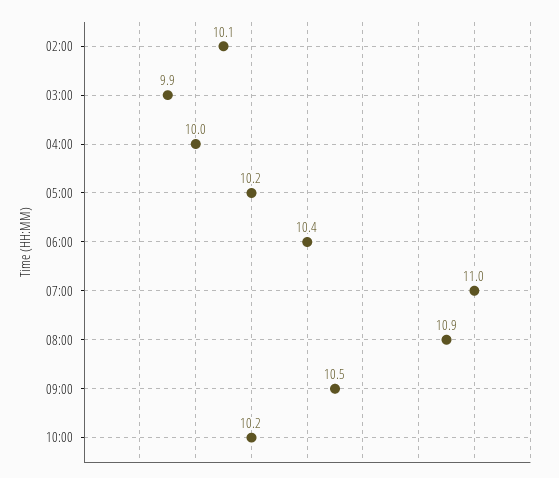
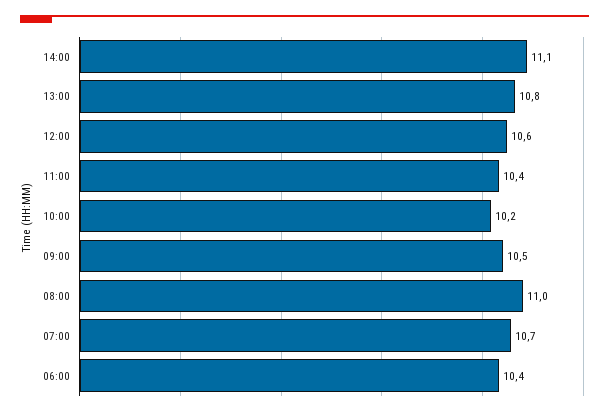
02:00: 10.1 -> none
03:00: 9.9 -> none
04:00: 10 -> none
05:00: 10.2 -> none
07:00: 11 -> 10.7
08:00: 10.9 -> 11
14:00: none -> 11.1
13:00: none -> 10.8
12:00: none -> 10.6
11:00: none -> 10.4

